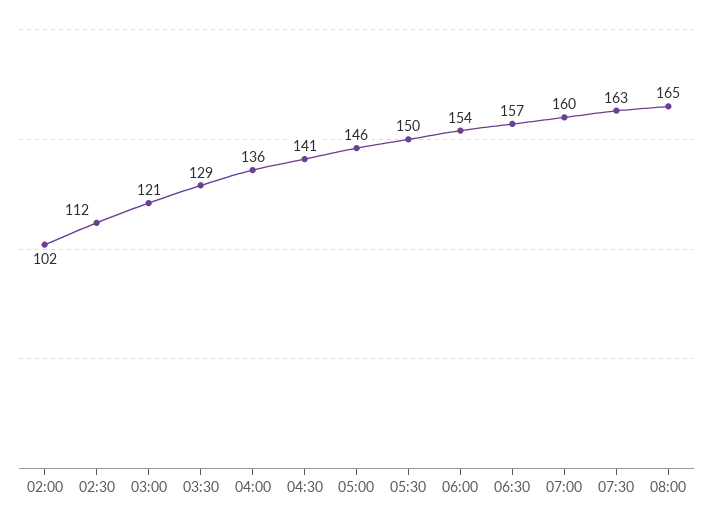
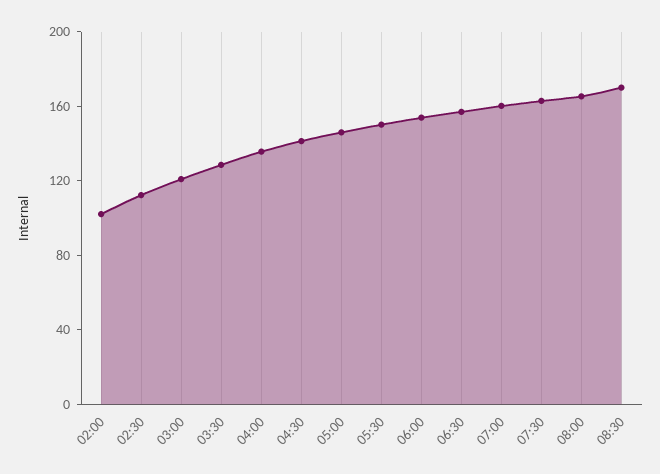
08:30: none -> 170

